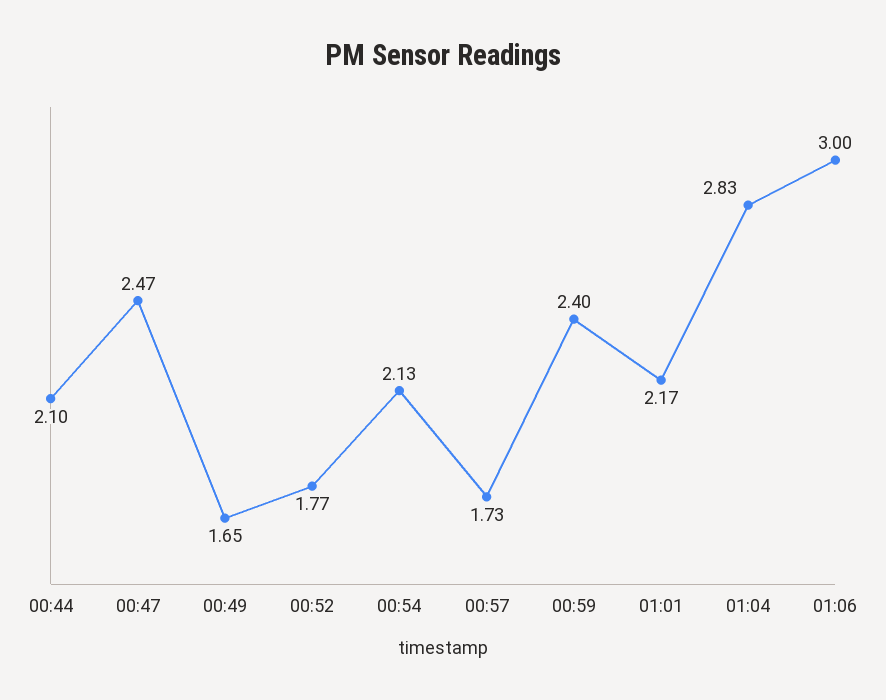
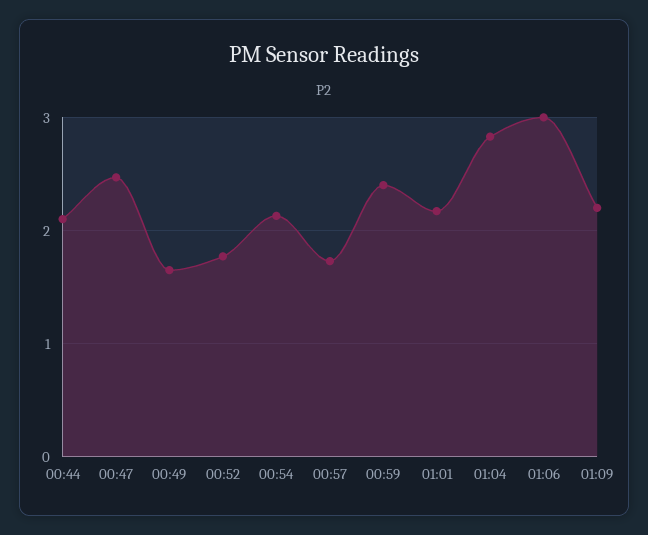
01:09: none -> 2.2

